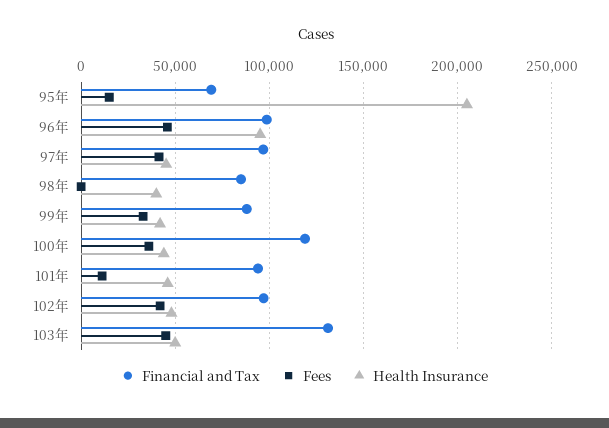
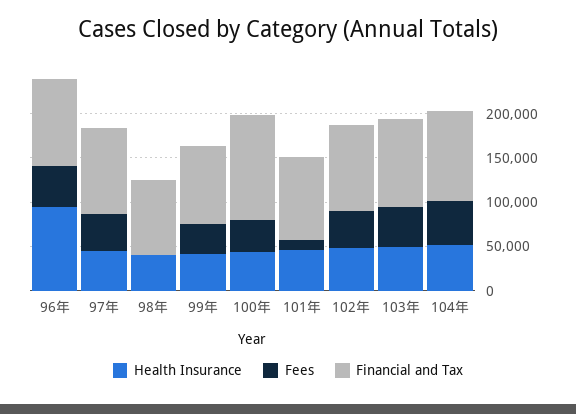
Financial and Tax, 95年: 70000 -> none
Fees, 95年: 15000 -> none
Health Insurance, 95年: 205000 -> none
Financial and Tax, 103年: 130000 -> 100000
Health Insurance, 104年: none -> 50000
Fees, 104年: none -> 50000
Financial and Tax, 104年: none -> 100000

